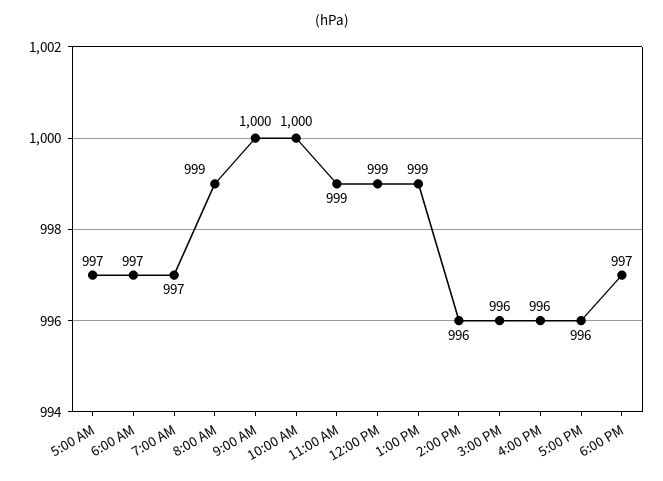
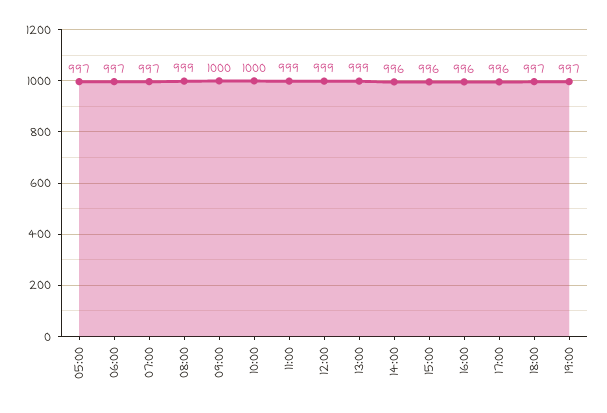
19:00: none -> 997

